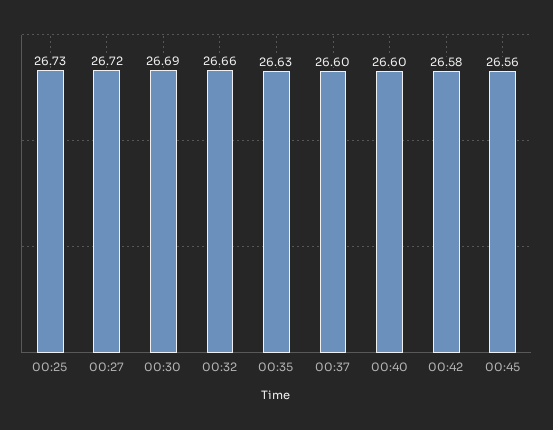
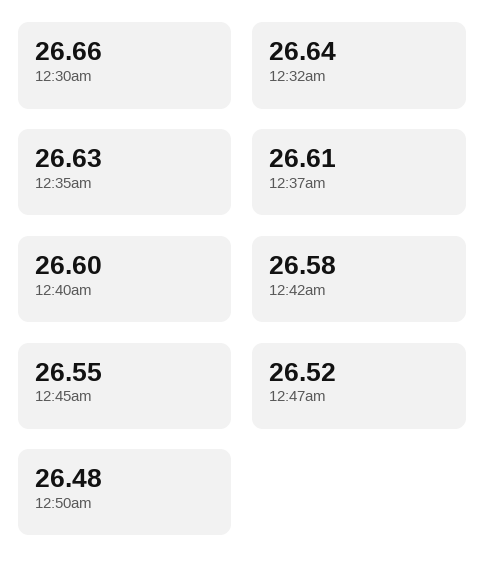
00:25: 26.73 -> none
00:27: 26.72 -> none
00:30: 26.69 -> 26.66
00:32: 26.66 -> 26.64
00:37: 26.6 -> 26.61
00:45: 26.56 -> 26.55
12:47am: none -> 26.52
12:50am: none -> 26.48

